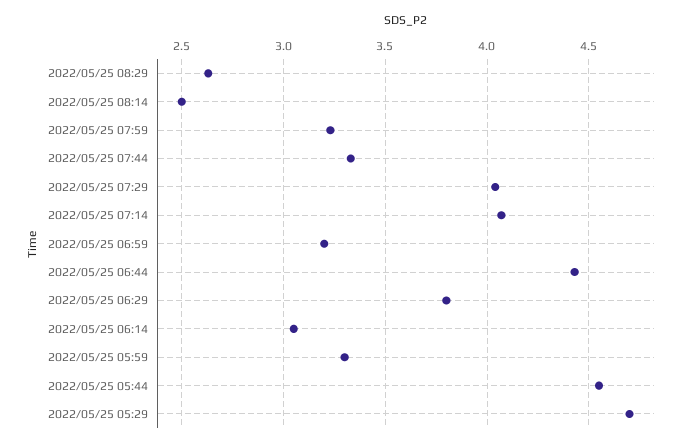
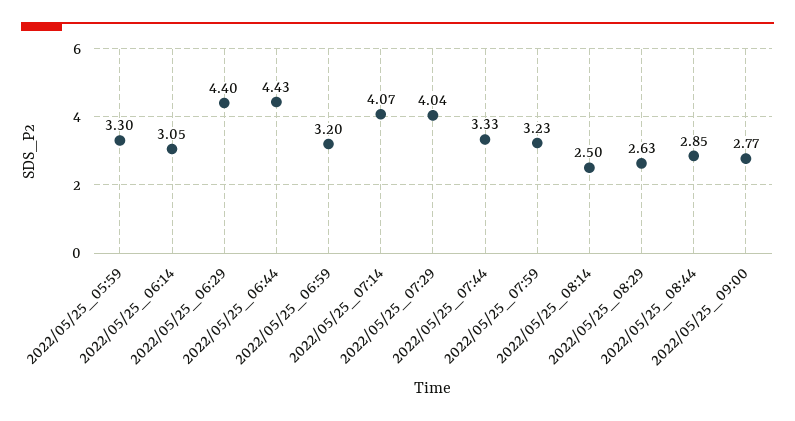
2022/05/25 06:29: 3.8 -> 4.4
2022/05/25 05:44: 4.55 -> none
2022/05/25 05:29: 4.7 -> none
2022/05/25_08:44: none -> 2.85
2022/05/25_09:00: none -> 2.77

